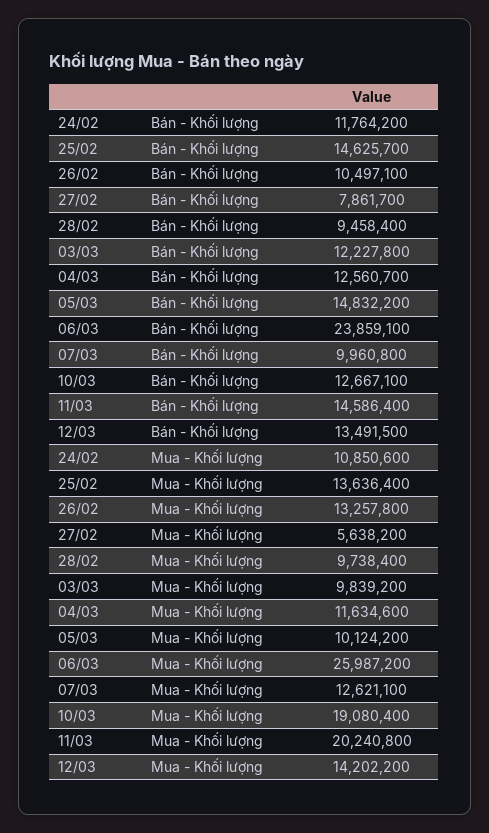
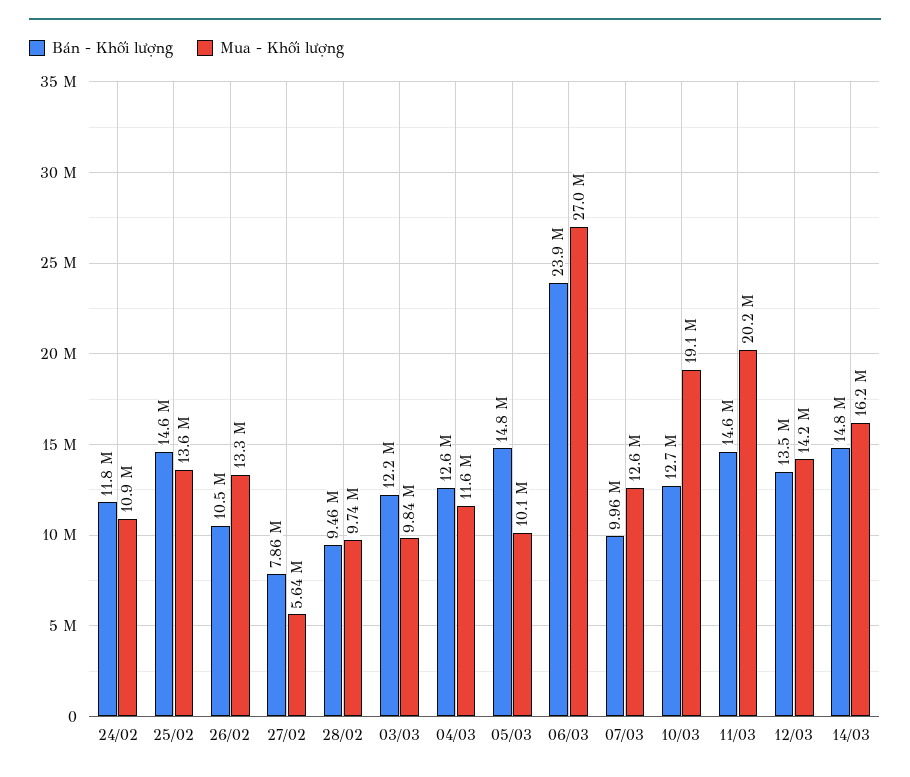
Mua - Khối lượng, 06/03: 25987200 -> 27000000
Bán - Khối lượng, 14/03: none -> 14800000
Mua - Khối lượng, 14/03: none -> 16200000

